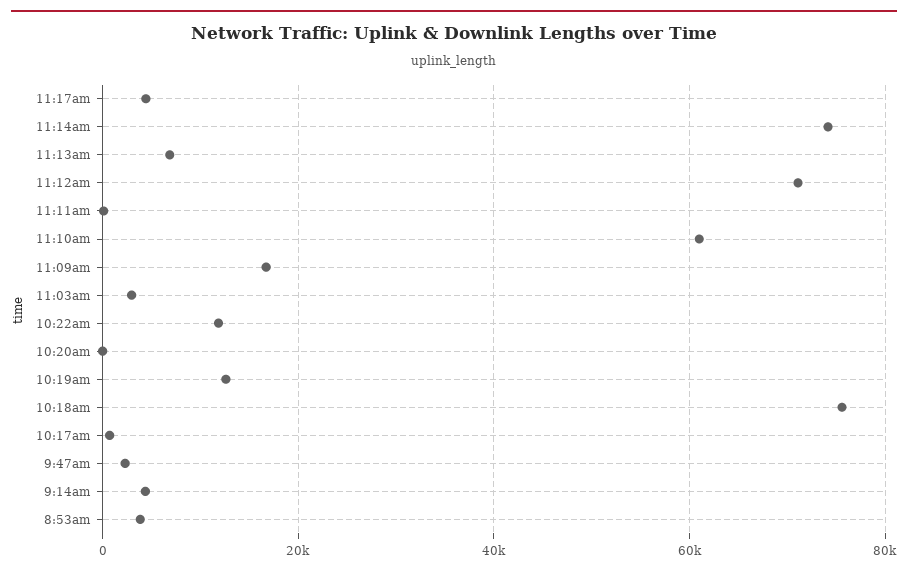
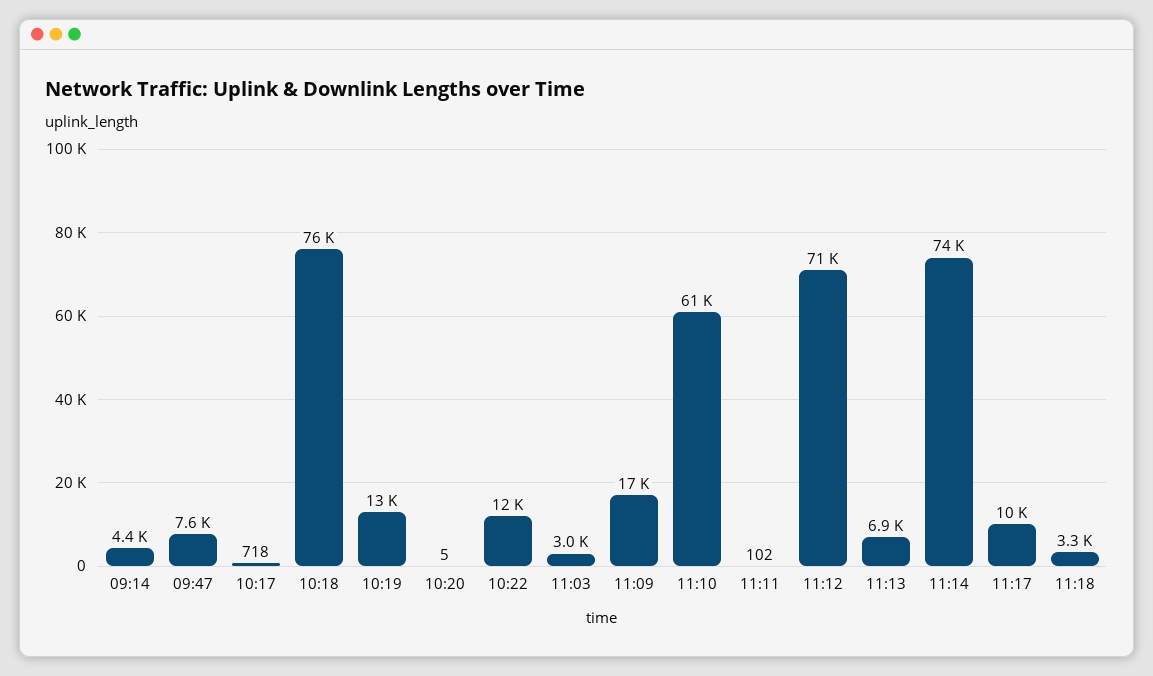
11:17am: 4000 -> 10000
9:47am: 2000 -> 7600
8:53am: 4000 -> none
11:18: none -> 3300

